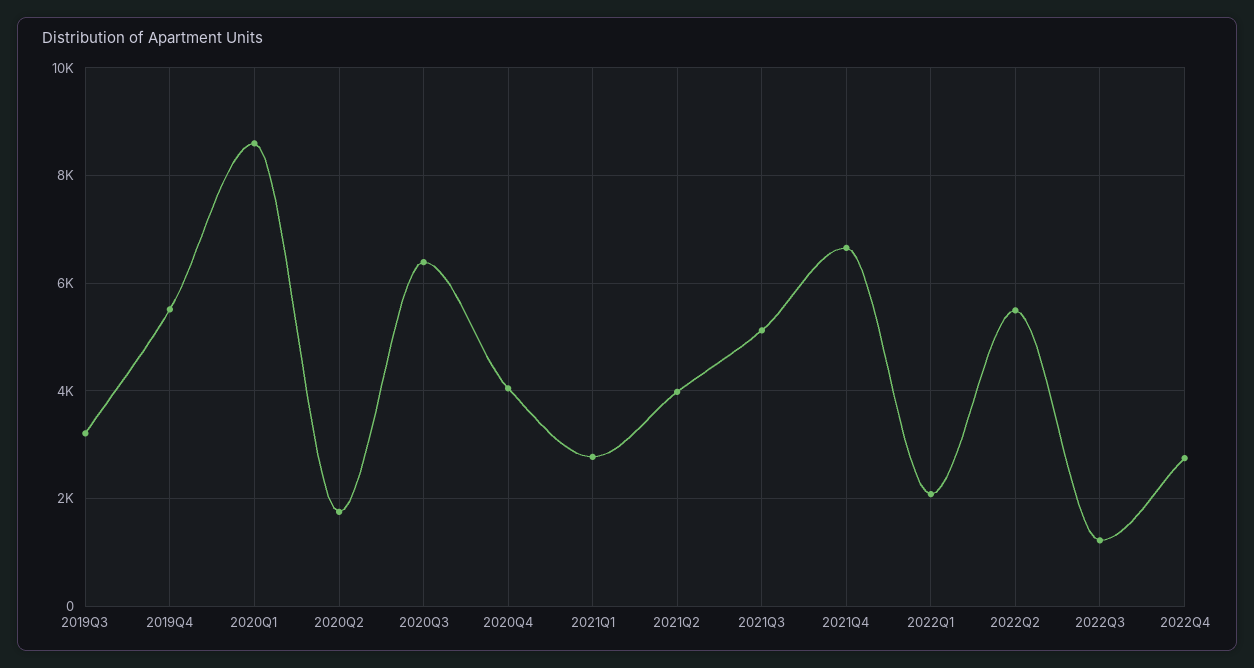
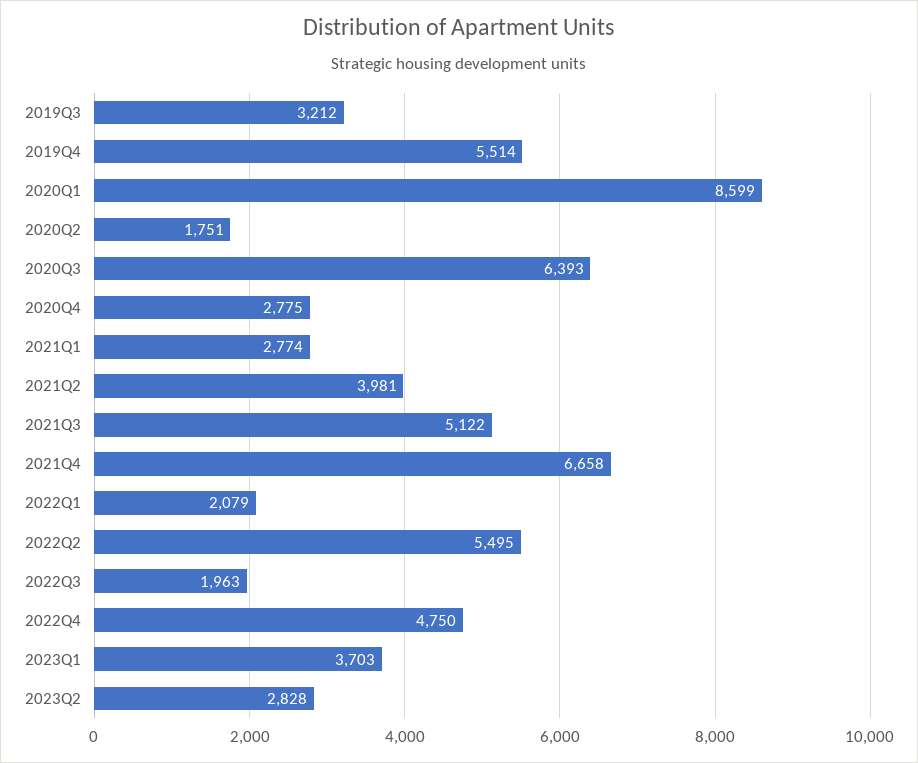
2020Q4: 4000 -> 2775
2022Q3: 1200 -> 1963
2022Q4: 2800 -> 4750
2023Q1: none -> 3703
2023Q2: none -> 2828

